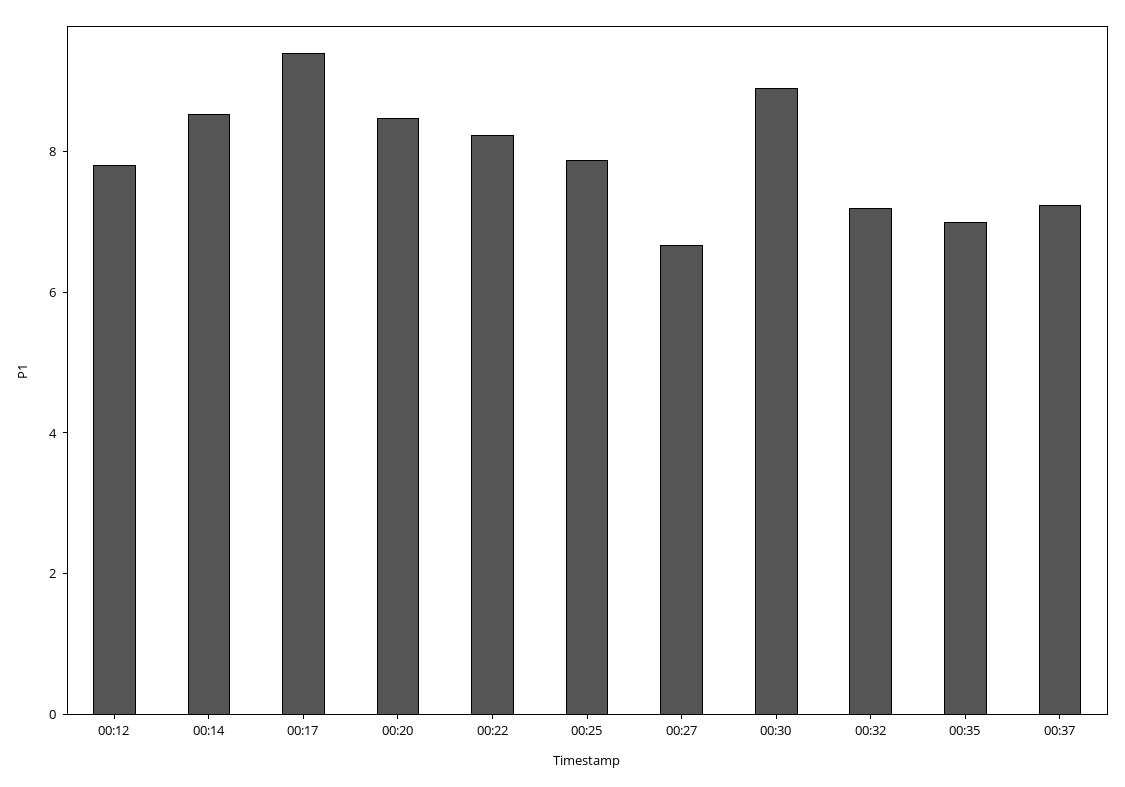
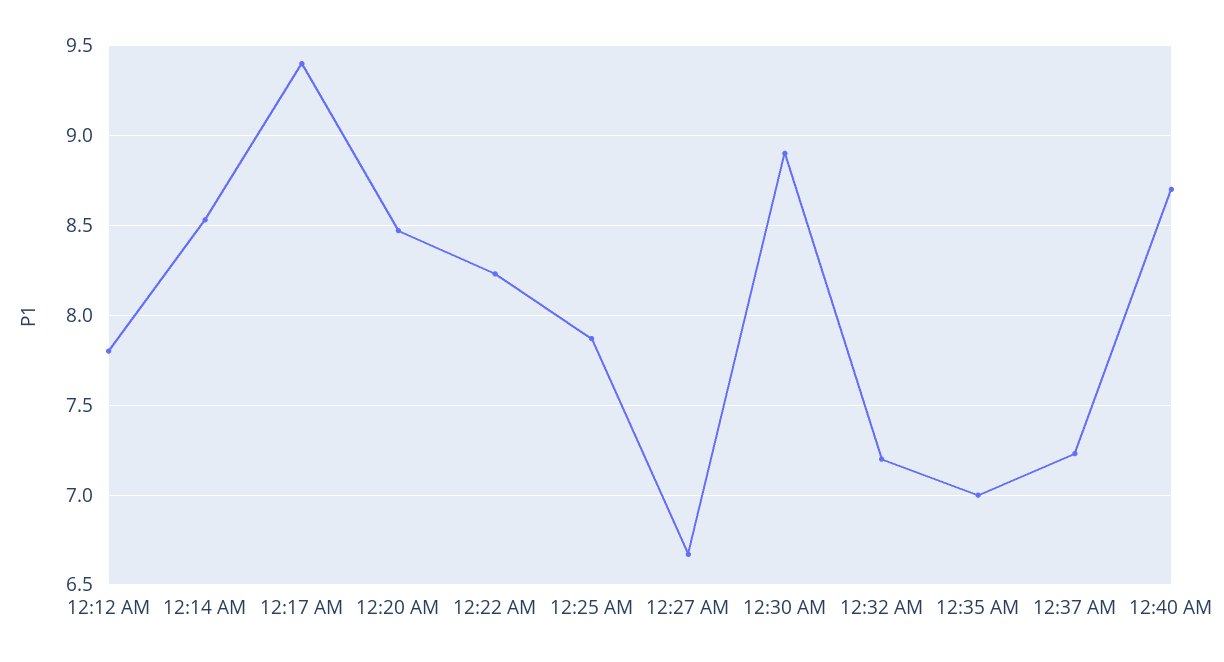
12:40 AM: none -> 8.7

